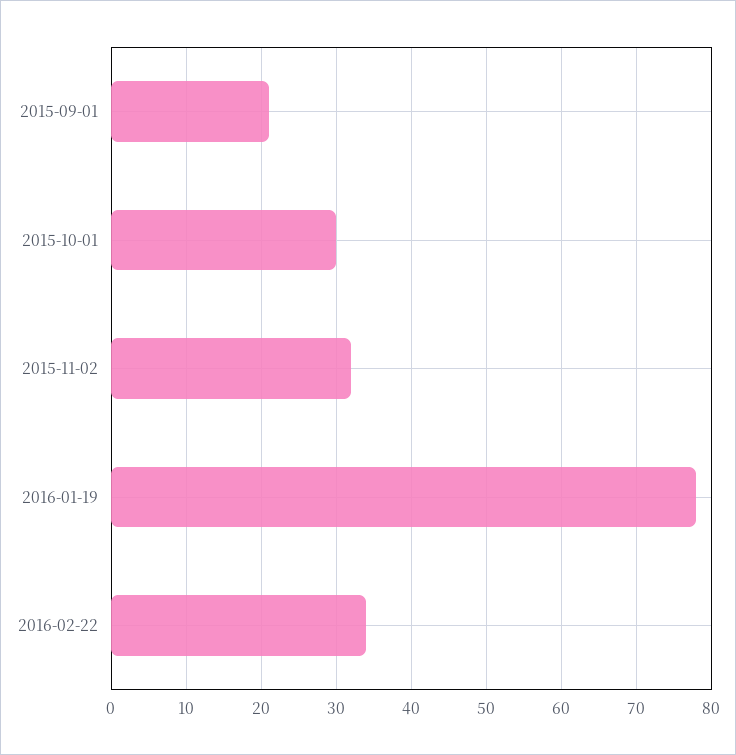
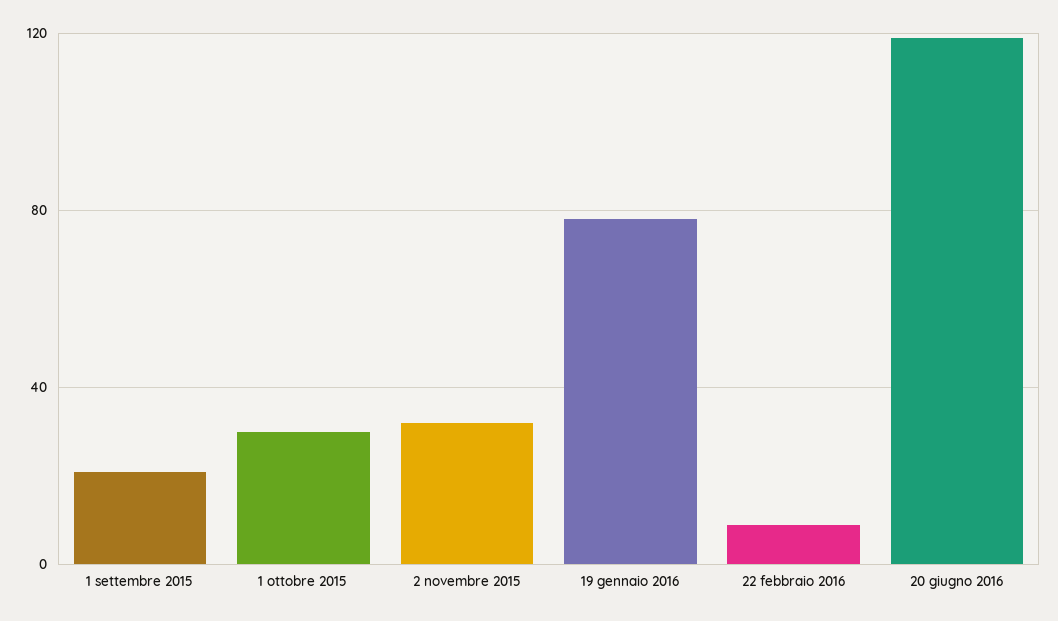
2016-02-22: 34 -> 10
20 giugno 2016: none -> 120

